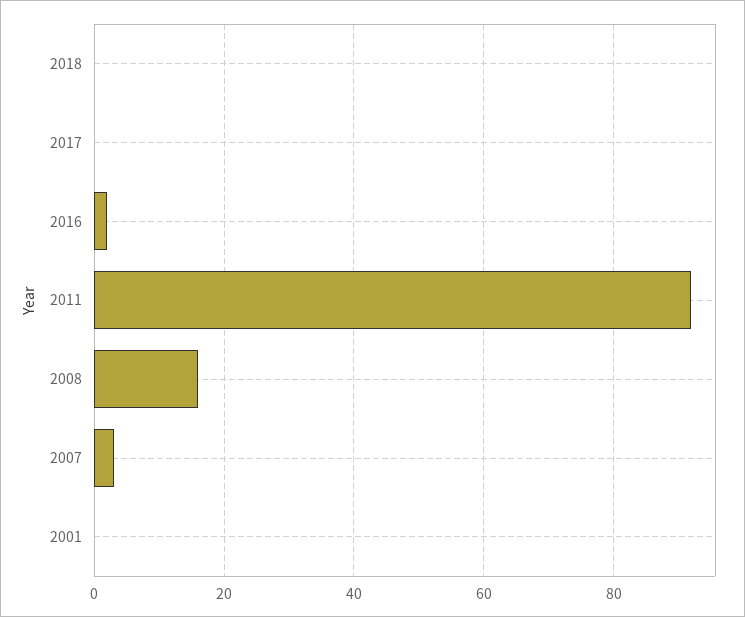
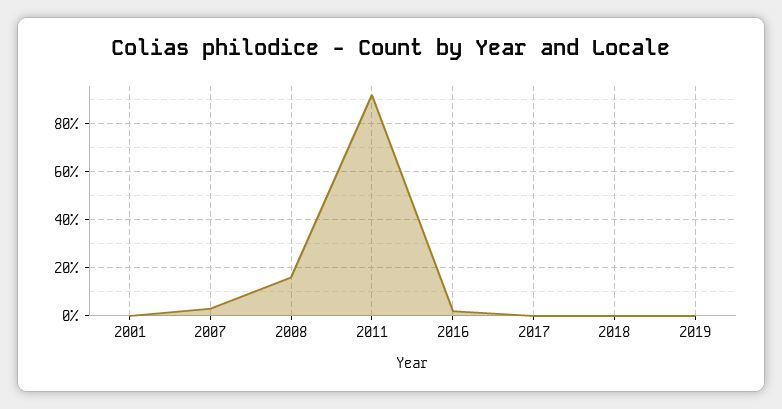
2019: none -> 0

